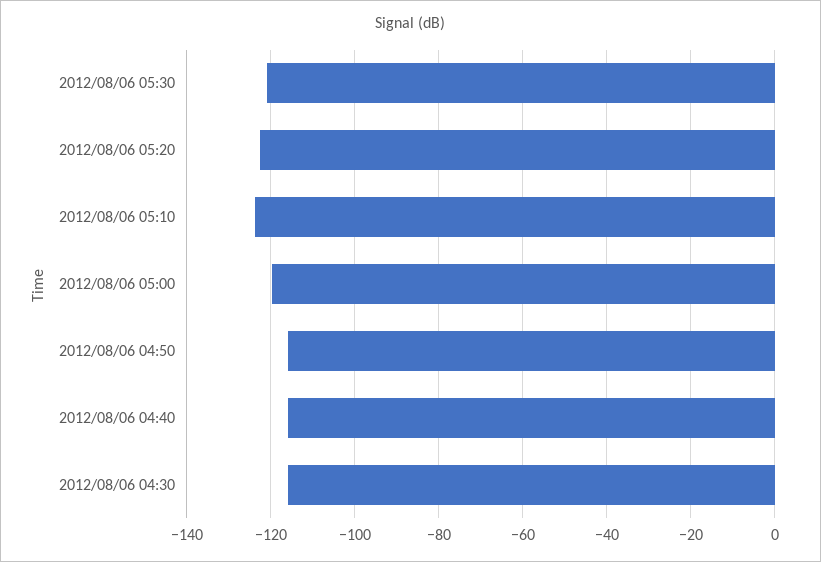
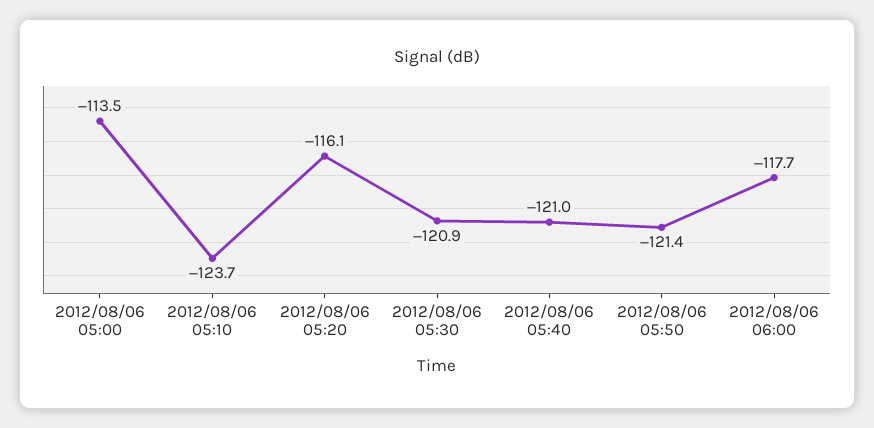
2012/08/06 05:20: -122 -> -116.1
2012/08/06 05:00: -120 -> -113.5
2012/08/06 04:50: -116 -> none
2012/08/06 04:40: -116 -> none
2012/08/06 04:30: -116 -> none
2012/08/06 05:40: none -> -121
2012/08/06 05:50: none -> -121.4
2012/08/06 06:00: none -> -117.7

